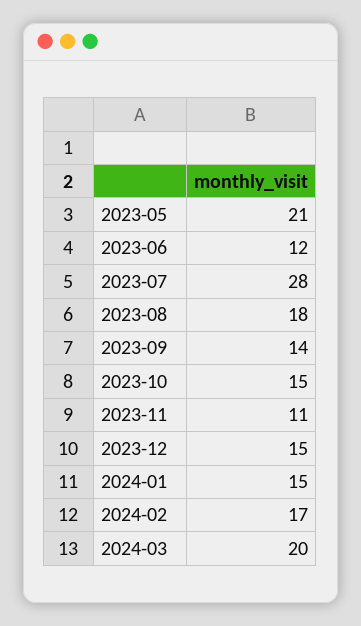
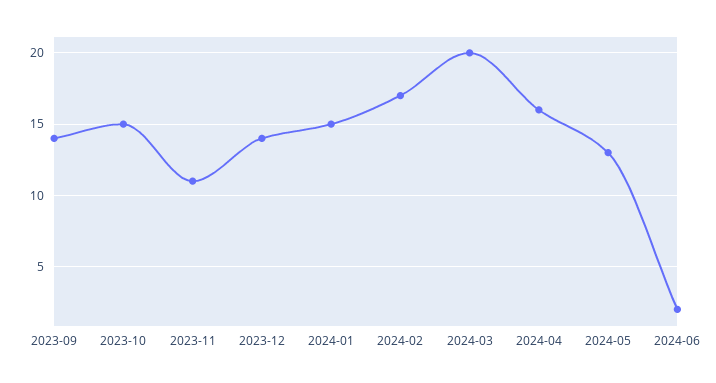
2023-05: 21 -> none
2023-06: 12 -> none
2023-07: 28 -> none
2023-08: 18 -> none
2023-12: 15 -> 14
2024-04: none -> 16
2024-05: none -> 13
2024-06: none -> 2

